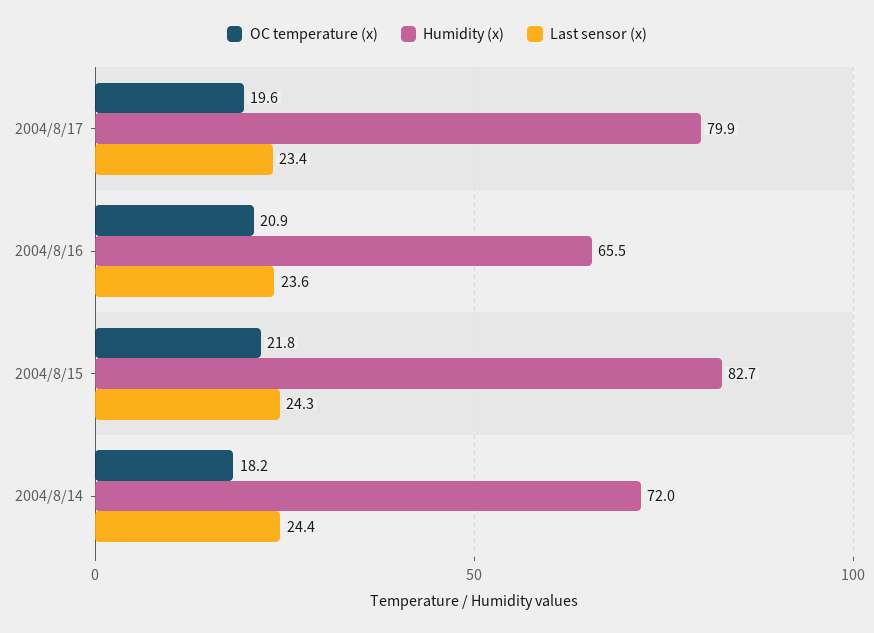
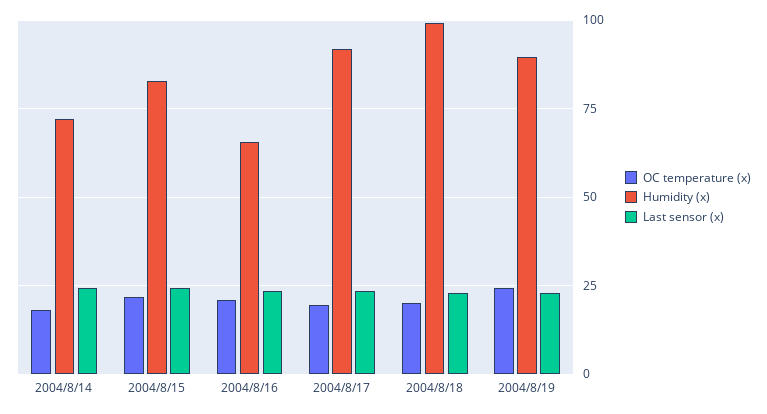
Humidity (x), 2004/8/17: 79.9 -> 92.5
OC temperature (x), 2004/8/18: none -> 20
Humidity (x), 2004/8/18: none -> 100
Last sensor (x), 2004/8/18: none -> 22.5
OC temperature (x), 2004/8/19: none -> 25
Humidity (x), 2004/8/19: none -> 90
Last sensor (x), 2004/8/19: none -> 22.5

